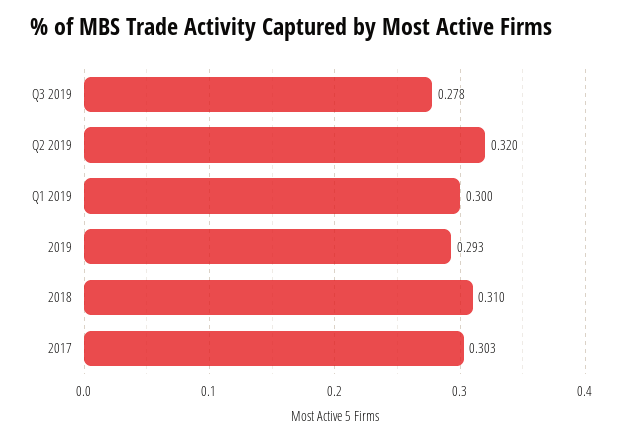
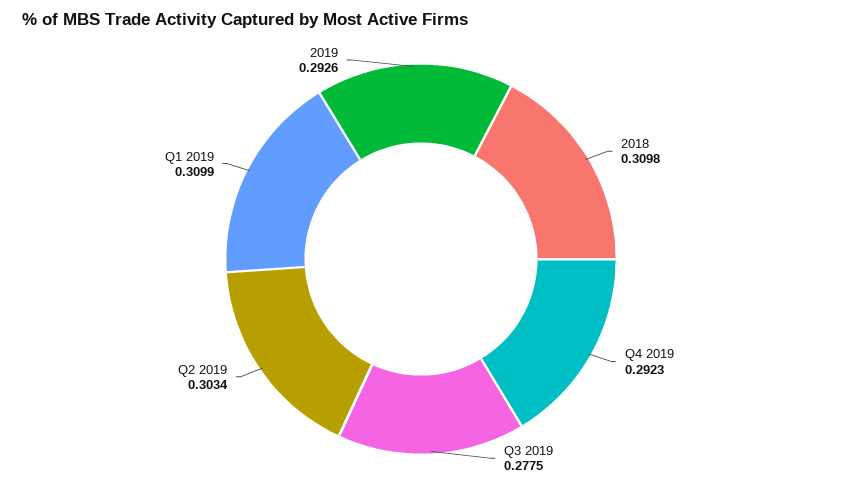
Q2 2019: 0.32 -> 0.3034
Q1 2019: 0.3 -> 0.3099
2017: 0.303 -> none
Q4 2019: none -> 0.2923

